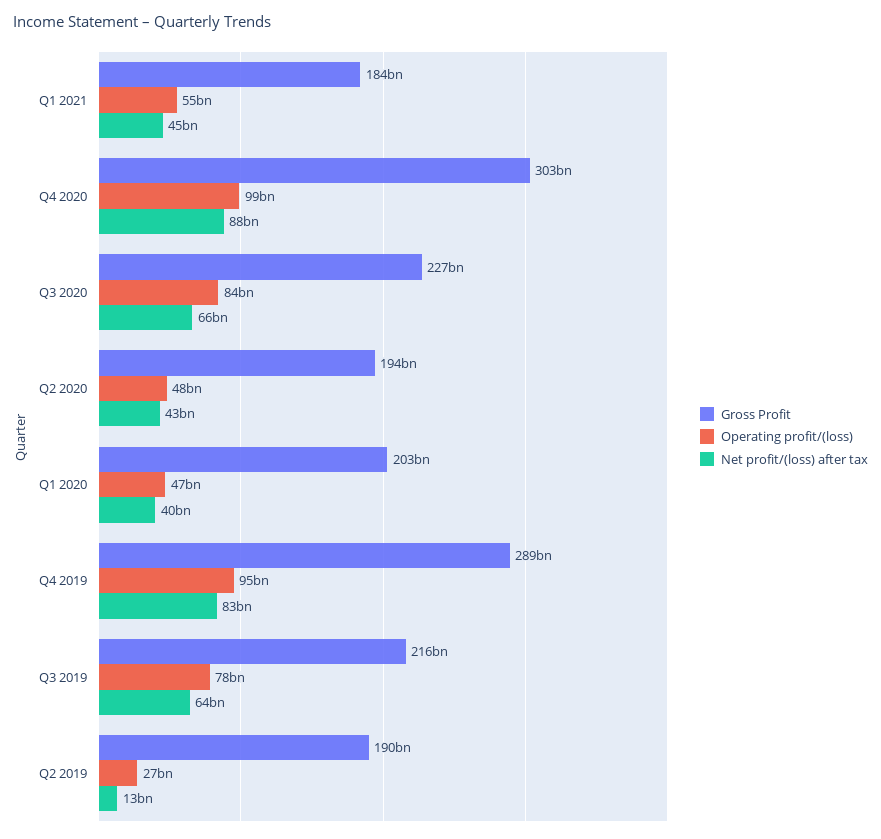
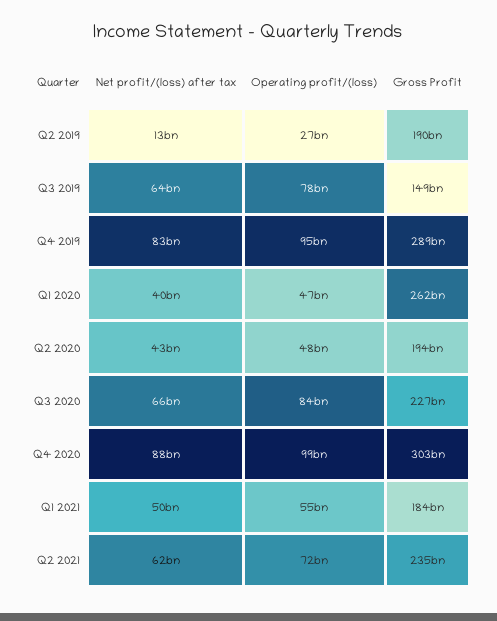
Net profit/(loss) after tax, Q1 2021: 45000000000 -> 50000000000
Gross Profit, Q1 2020: 203000000000 -> 262000000000
Gross Profit, Q3 2019: 216000000000 -> 149000000000
Net profit/(loss) after tax, Q2 2021: none -> 62000000000
Operating profit/(loss), Q2 2021: none -> 72000000000
Gross Profit, Q2 2021: none -> 235000000000

